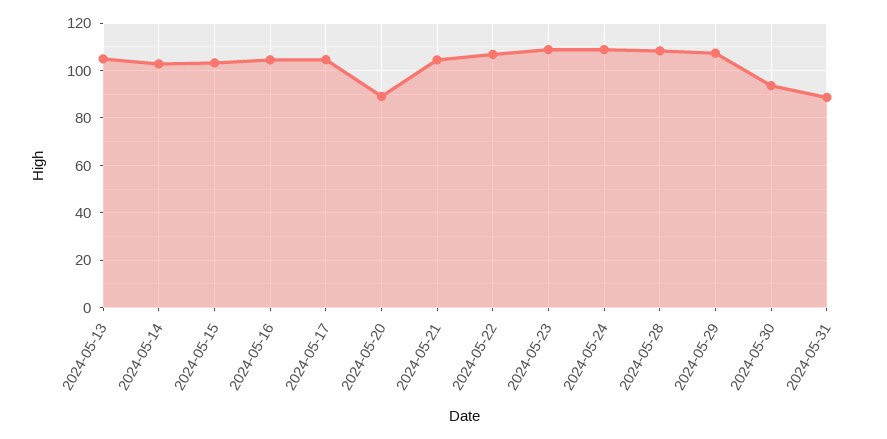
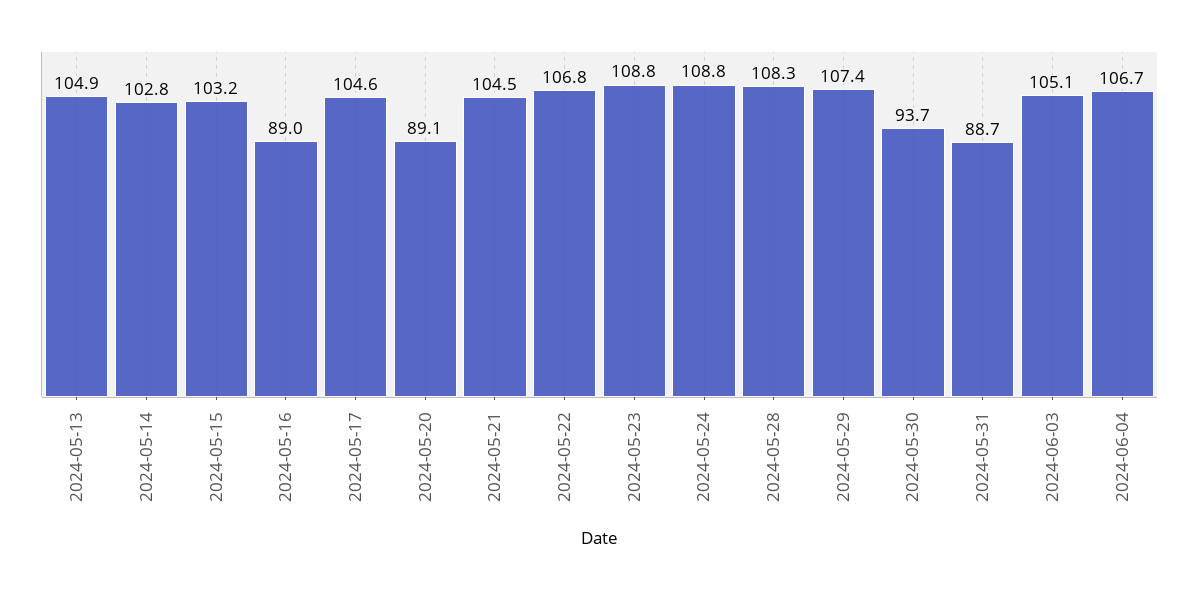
2024-05-16: 105 -> 89
2024-06-03: none -> 105.1
2024-06-04: none -> 106.7

